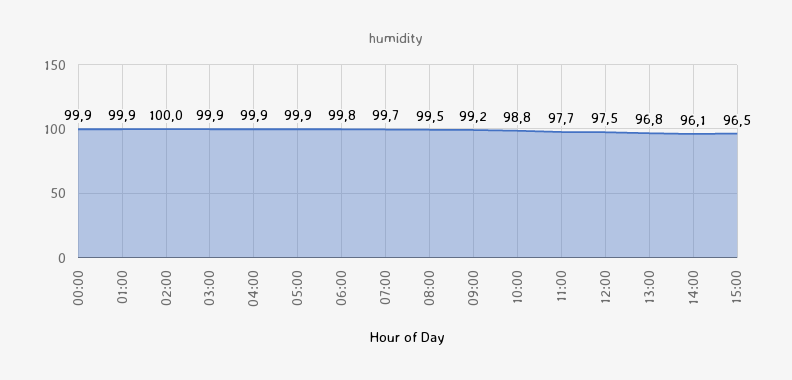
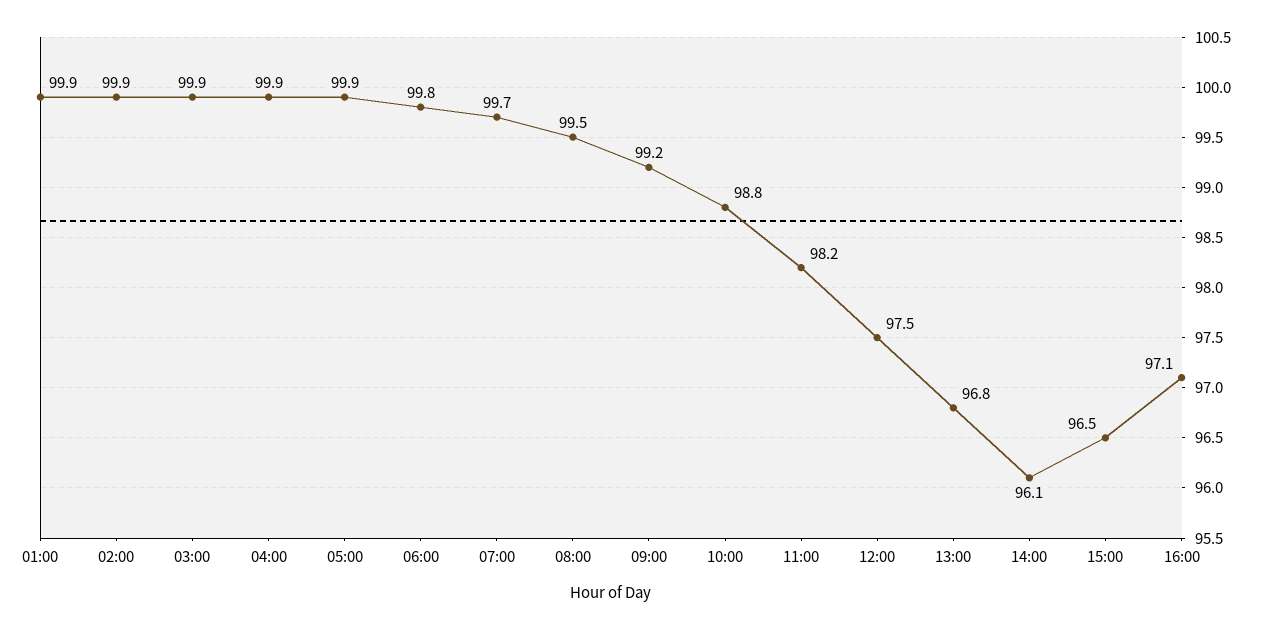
00:00: 99.9 -> none
02:00: 100 -> 99.9
11:00: 97.7 -> 98.2
16:00: none -> 97.1

